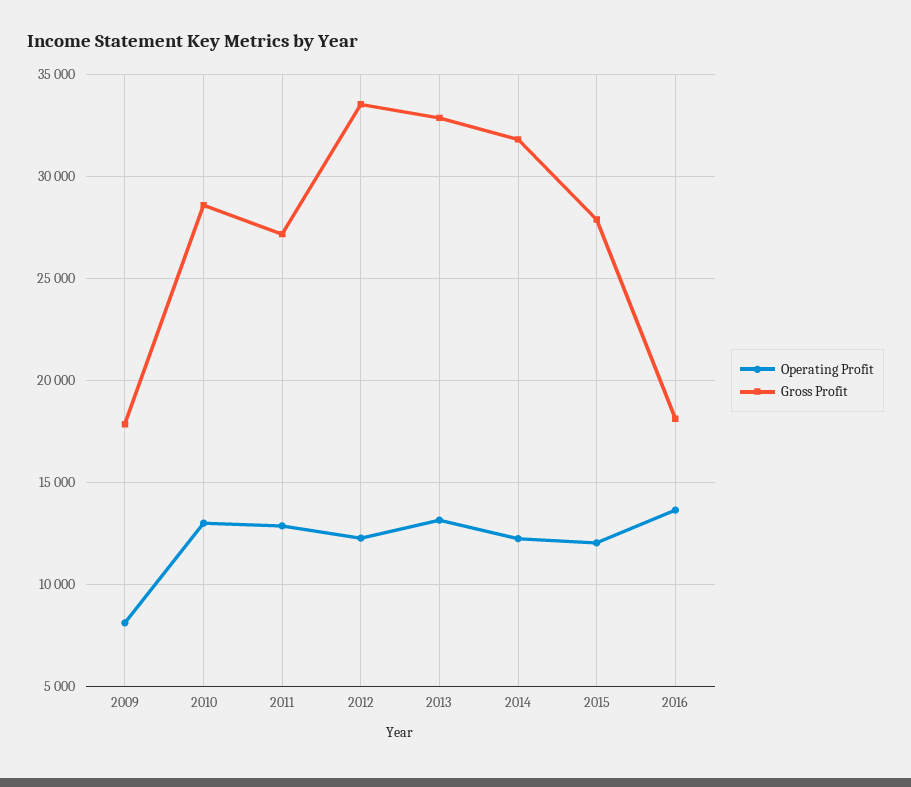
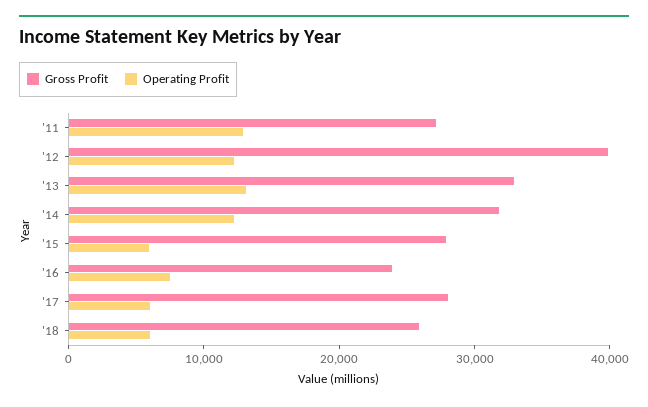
Operating Profit, 2009: 8000 -> none
Gross Profit, 2009: 18000 -> none
Operating Profit, 2010: 13000 -> none
Gross Profit, 2010: 28500 -> none
Gross Profit, 2012: 33500 -> 40000
Operating Profit, 2015: 12000 -> 6000
Operating Profit, 2016: 13500 -> 8000
Gross Profit, 2016: 18000 -> 24000
Gross Profit, '17: none -> 28000
Operating Profit, '17: none -> 6000
Gross Profit, '18: none -> 26000
Operating Profit, '18: none -> 6000

